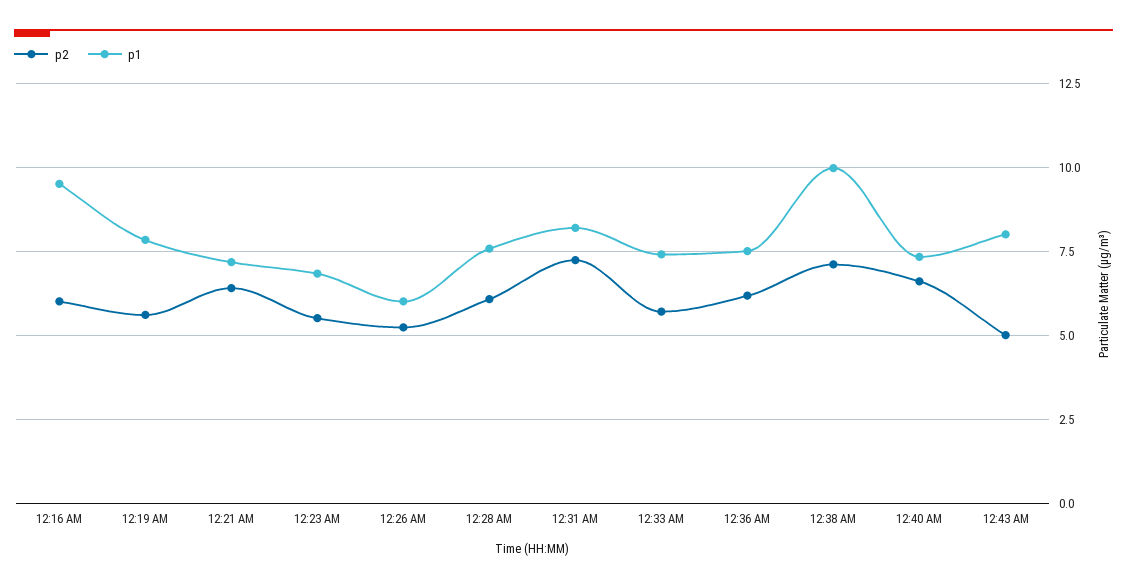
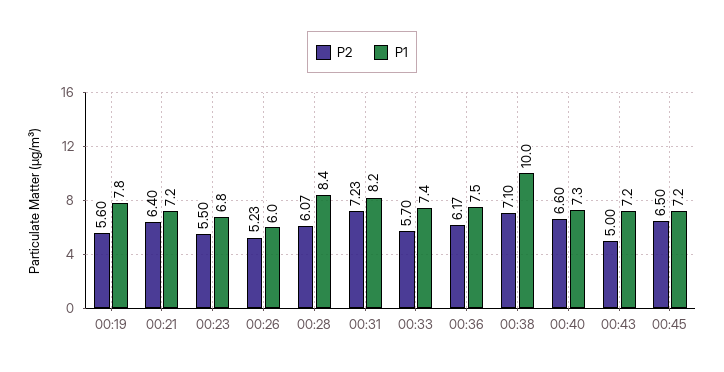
p2, 12:16 AM: 6 -> none
p1, 12:16 AM: 9.5 -> none
p1, 12:28 AM: 7.5 -> 8.4
p1, 12:43 AM: 8 -> 7.2
p2, 00:45: none -> 6.5
p1, 00:45: none -> 7.2

